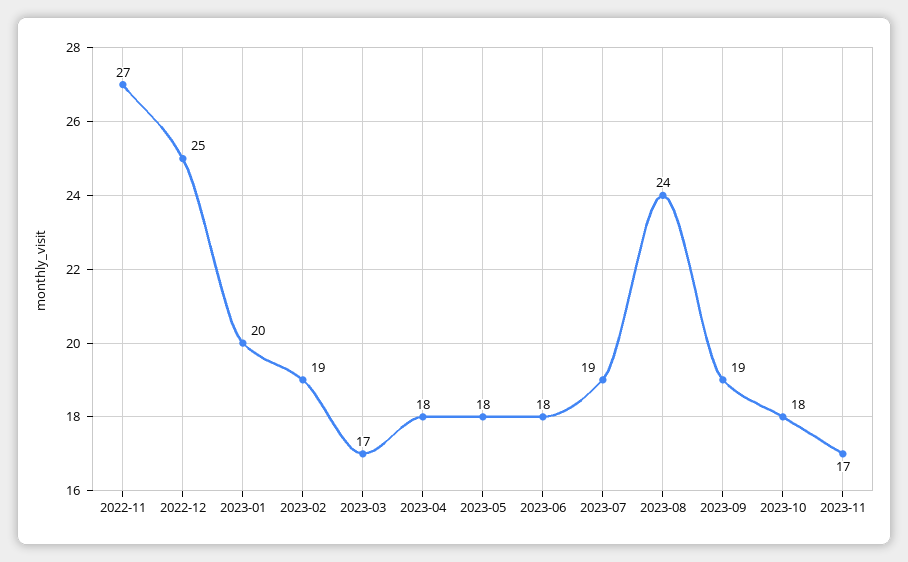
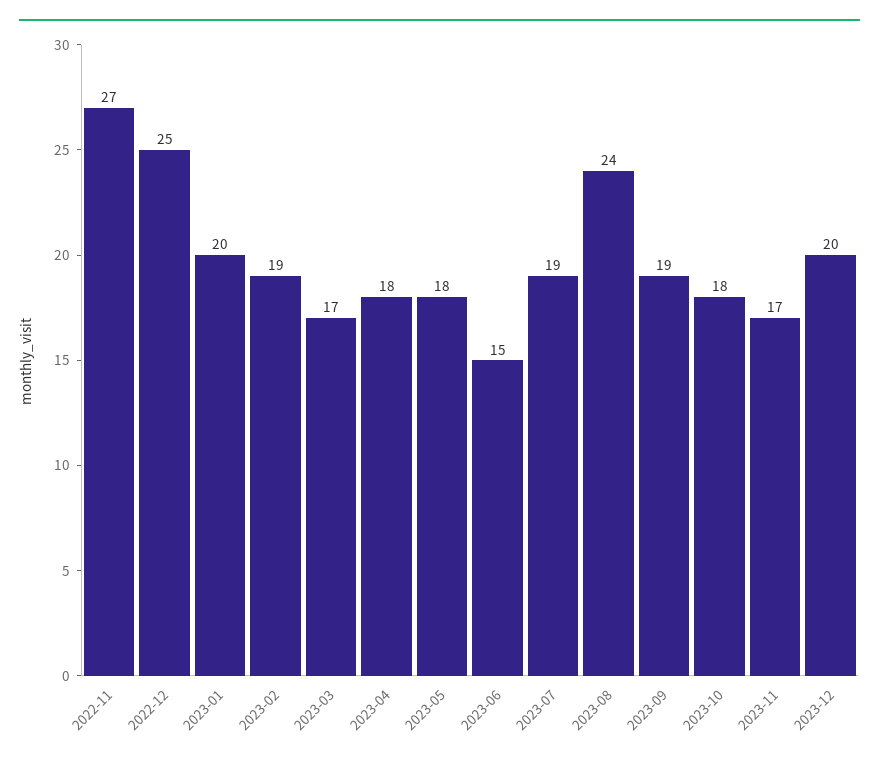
2023-06: 18 -> 15
2023-12: none -> 20

